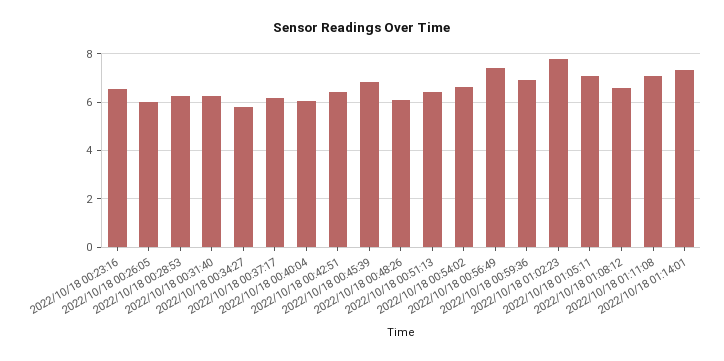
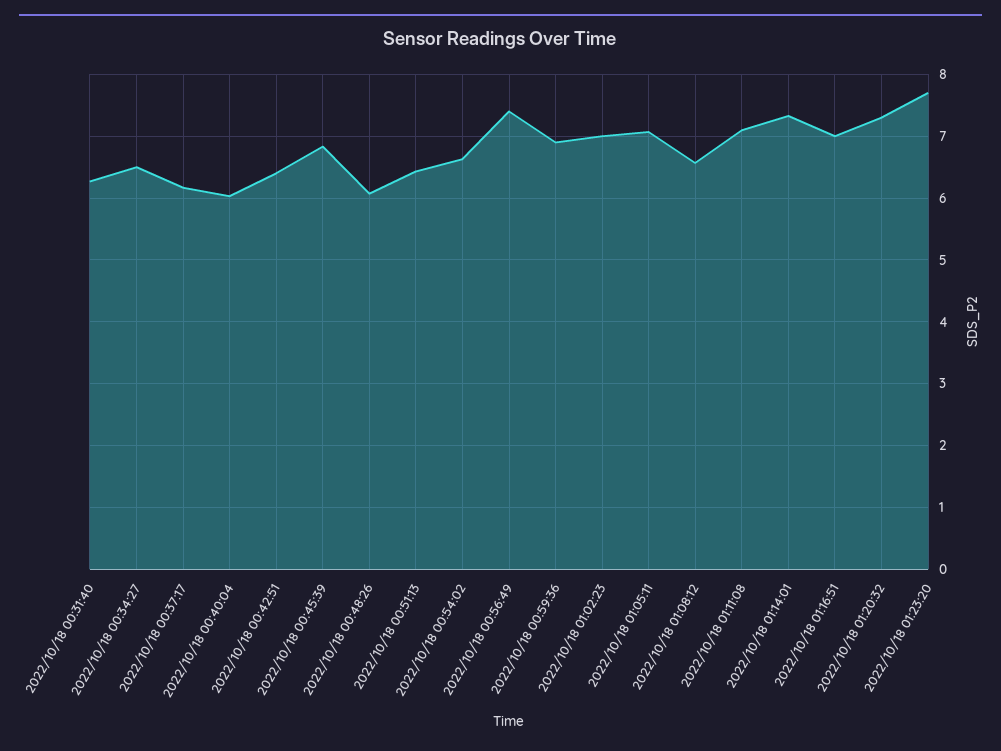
2022/10/18 00:23:16: 6.5 -> none
2022/10/18 00:26:05: 6 -> none
2022/10/18 00:28:53: 6.25 -> none
2022/10/18 00:34:27: 5.75 -> 6.5
2022/10/18 01:02:23: 7.75 -> 7
2022/10/18 01:16:51: none -> 7
2022/10/18 01:20:32: none -> 7.3
2022/10/18 01:23:20: none -> 7.7

